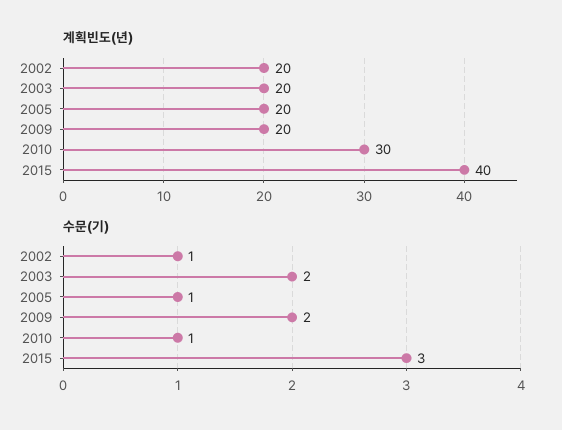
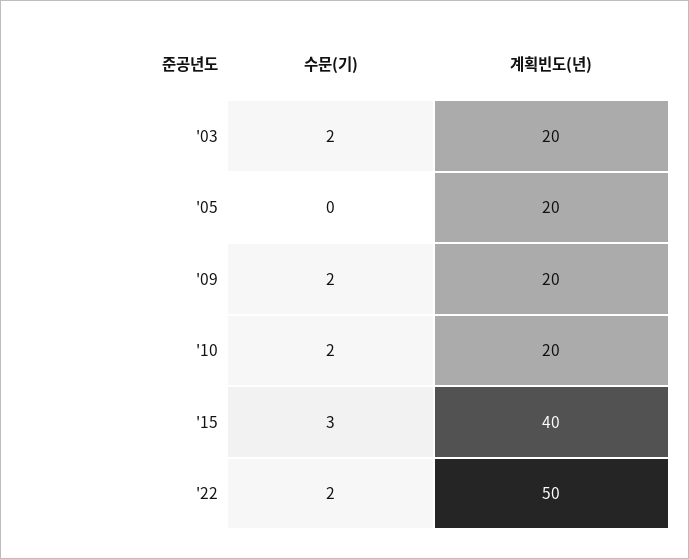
계획빈도(년), 2002: 20 -> none
계획빈도(년), 2010: 30 -> 20
수문(기), 2002: 1 -> none
수문(기), 2005: 1 -> 0
수문(기), 2010: 1 -> 2
수문(기), '22: none -> 2
계획빈도(년), '22: none -> 50

